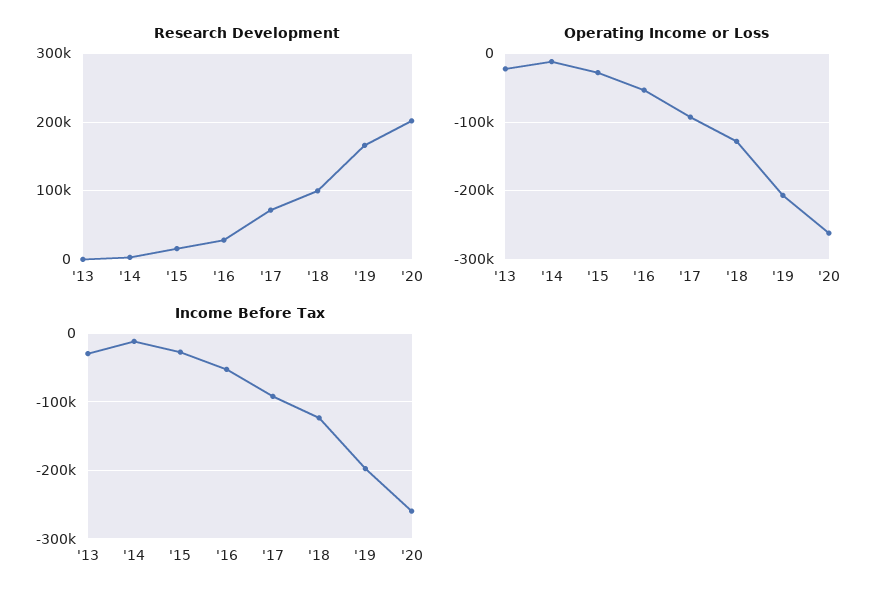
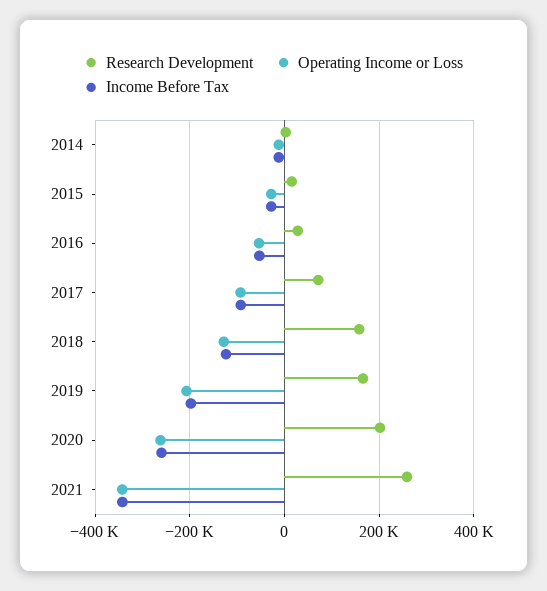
Research Development, '13: 0 -> none
Research Development, '18: 100000 -> 160000
Operating Income or Loss, '13: -20000 -> none
Income Before Tax, '13: -30000 -> none
Research Development, 2021: none -> 260000
Operating Income or Loss, 2021: none -> -340000
Income Before Tax, 2021: none -> -340000

